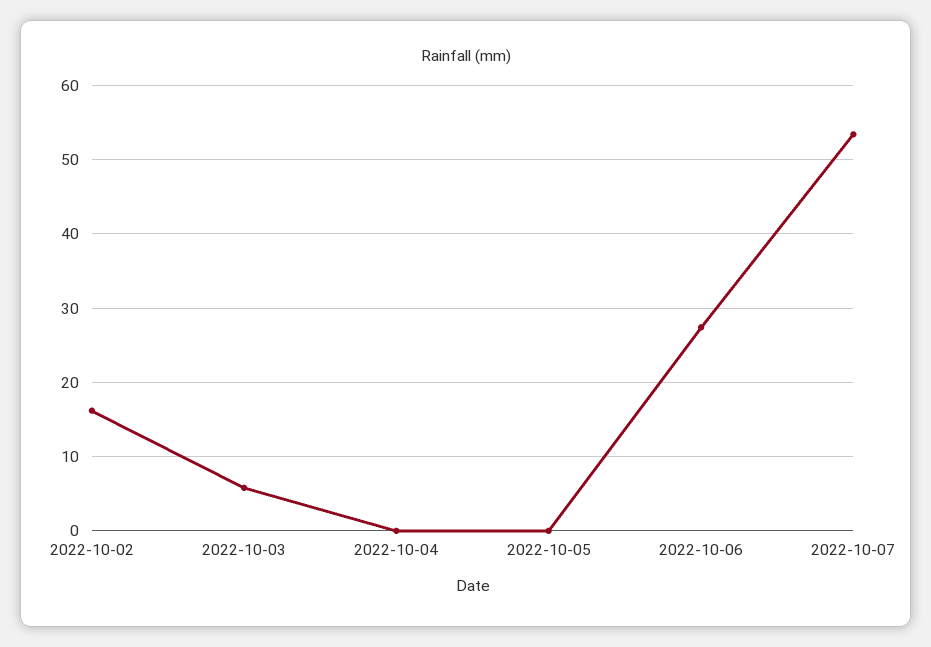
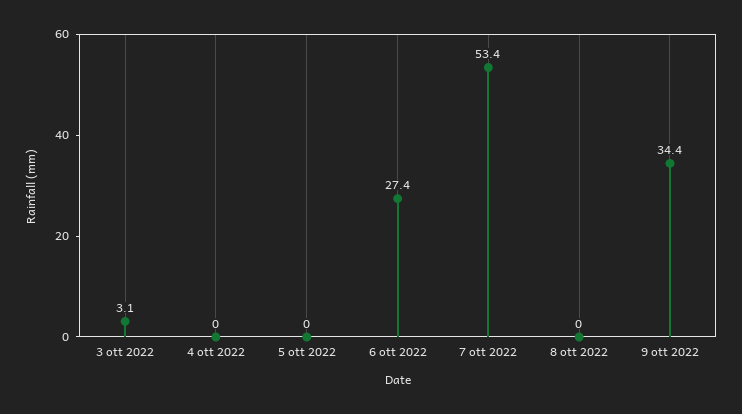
2022-10-02: 16 -> none
2022-10-03: 6 -> 3.1
8 ott 2022: none -> 0
9 ott 2022: none -> 34.4

